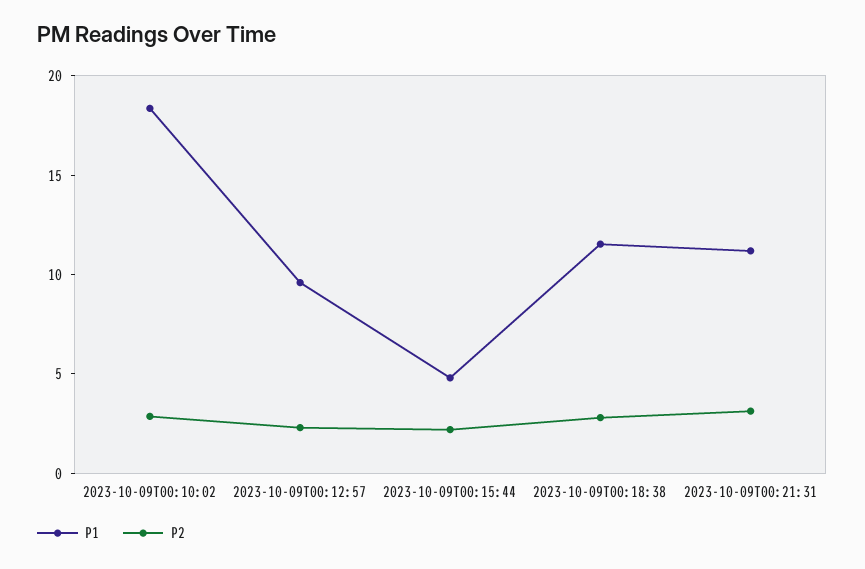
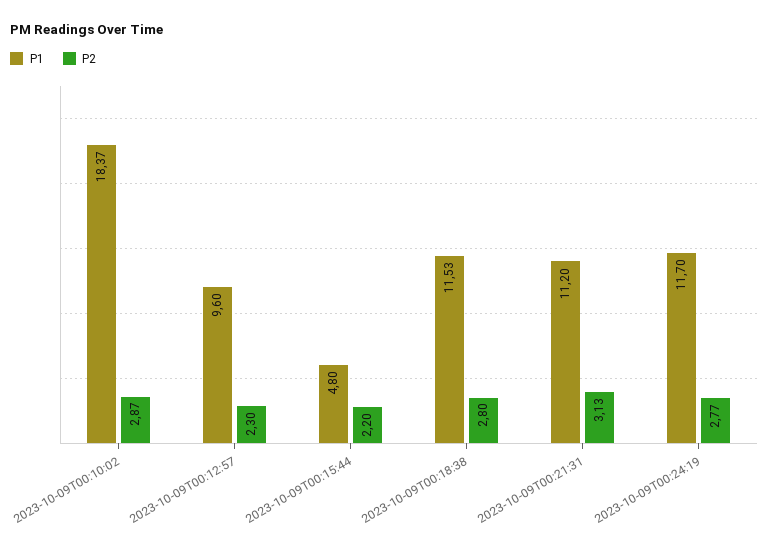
P1, 2023-10-09T00:24:19: none -> 11.7
P2, 2023-10-09T00:24:19: none -> 2.77

